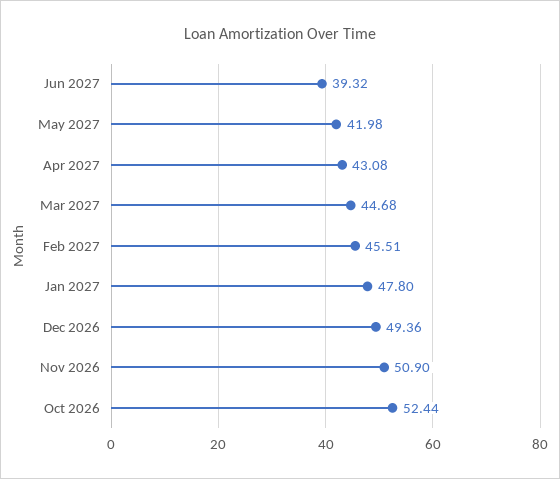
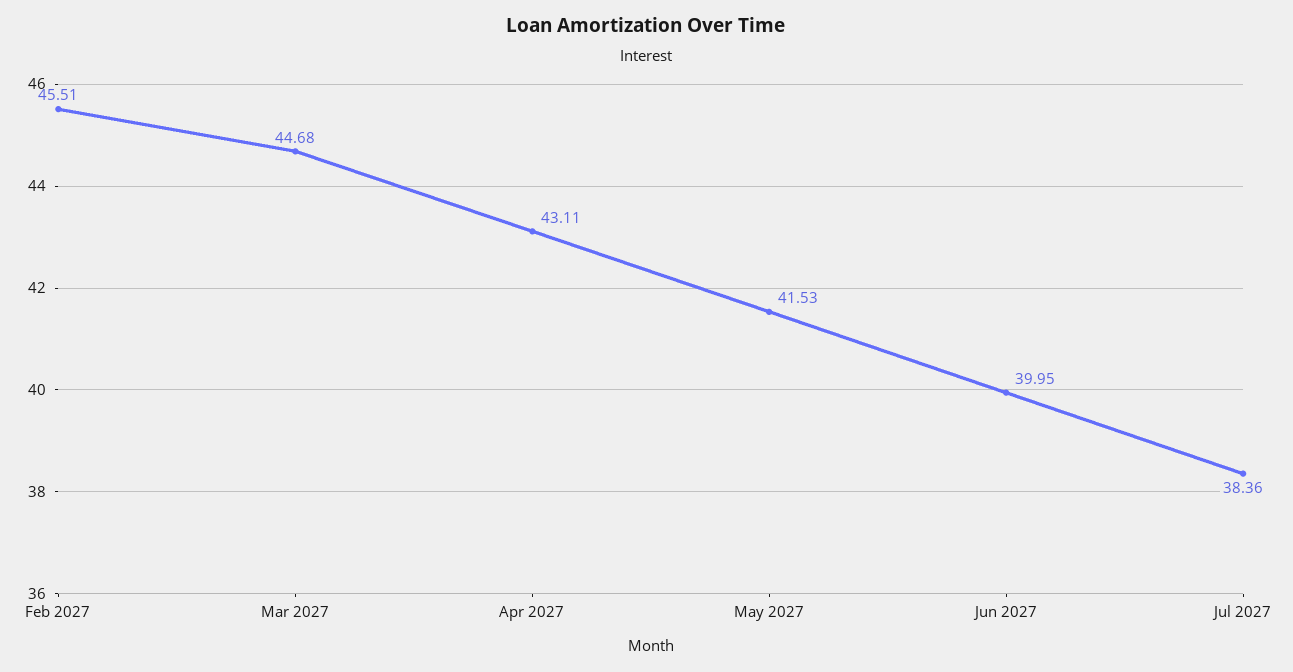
Jun 2027: 39.32 -> 39.95
May 2027: 41.98 -> 41.53
Apr 2027: 43.08 -> 43.11
Jan 2027: 47.8 -> none
Dec 2026: 49.36 -> none
Nov 2026: 50.9 -> none
Oct 2026: 52.44 -> none
Jul 2027: none -> 38.36

